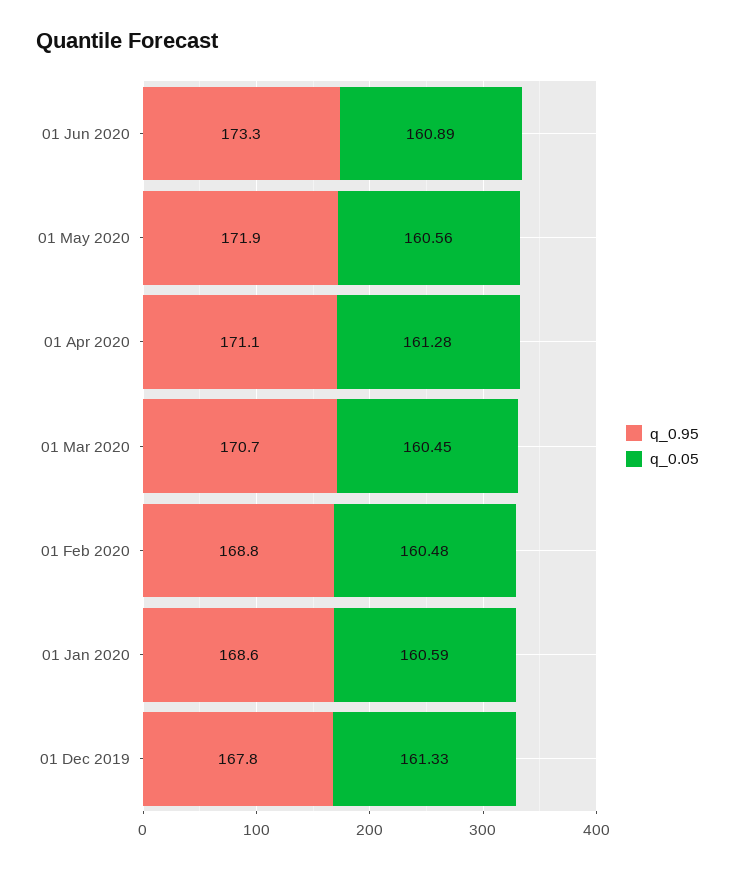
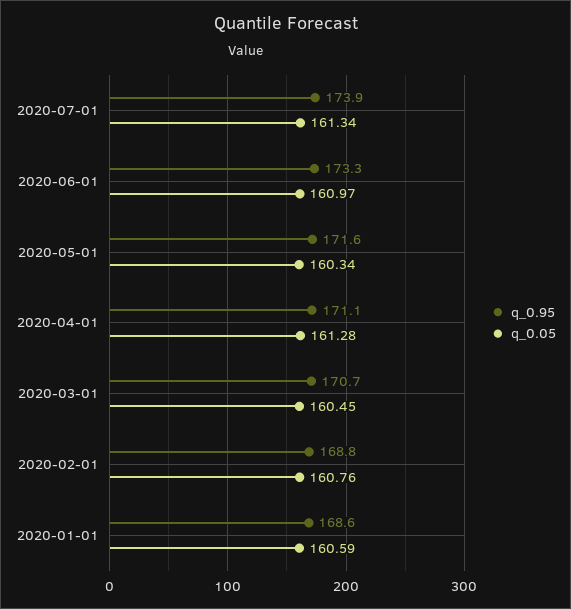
q_0.05, 01 Jun 2020: 160.89 -> 160.97
q_0.95, 01 May 2020: 171.9 -> 171.6
q_0.05, 01 May 2020: 160.56 -> 160.34
q_0.05, 01 Feb 2020: 160.48 -> 160.76
q_0.95, 01 Dec 2019: 167.8 -> none
q_0.05, 01 Dec 2019: 161.33 -> none
q_0.95, 2020-07-01: none -> 173.9
q_0.05, 2020-07-01: none -> 161.34

